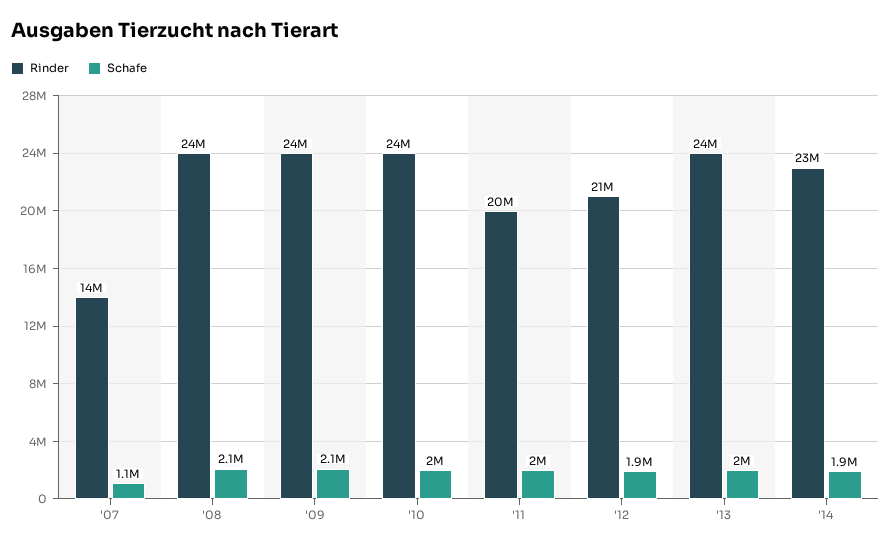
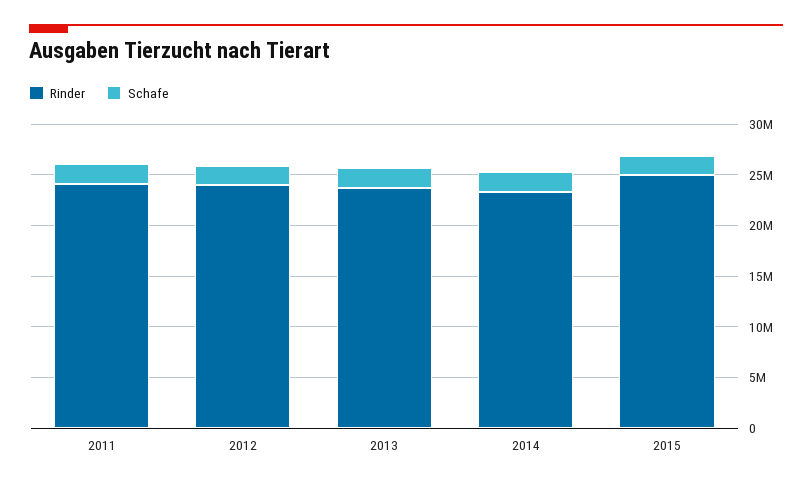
Rinder, '07: 14000000 -> none
Schafe, '07: 1100000 -> none
Rinder, '08: 24000000 -> none
Schafe, '08: 2100000 -> none
Rinder, '09: 24000000 -> none
Schafe, '09: 2100000 -> none
Rinder, '10: 24000000 -> none
Schafe, '10: 2000000 -> none
Rinder, '11: 20000000 -> 24000000
Rinder, '12: 21000000 -> 24000000
Rinder, 2015: none -> 25000000
Schafe, 2015: none -> 2000000

